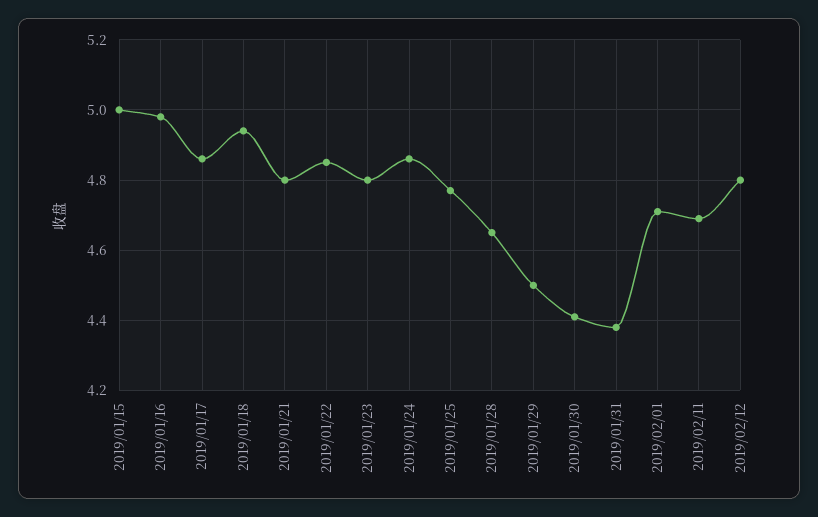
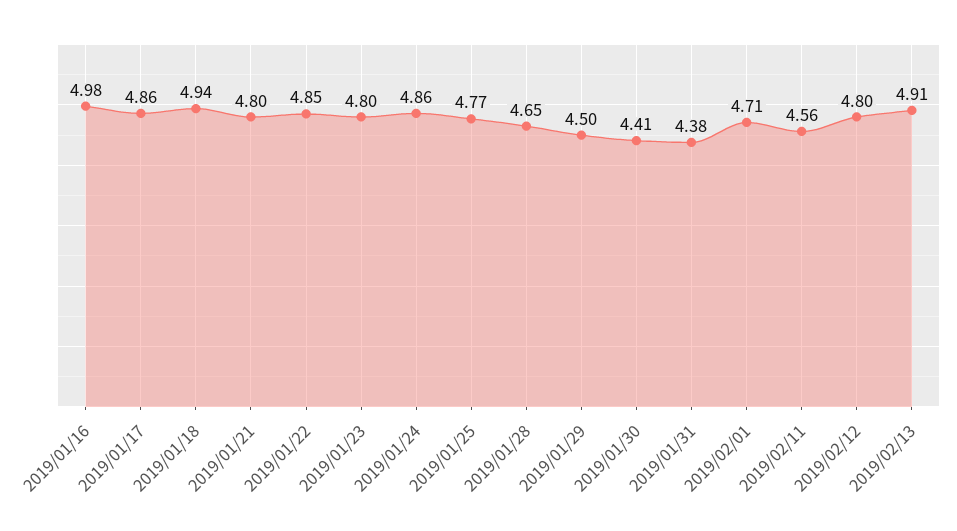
2019/01/15: 5 -> none
2019/02/11: 4.7 -> 4.56
2019/02/13: none -> 4.91

